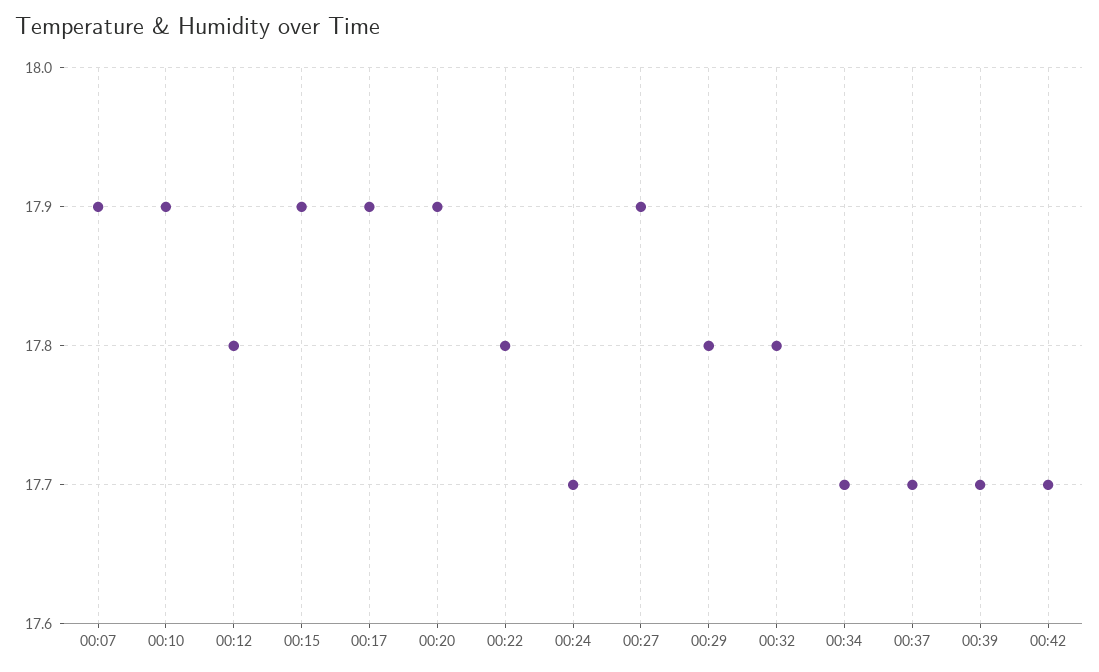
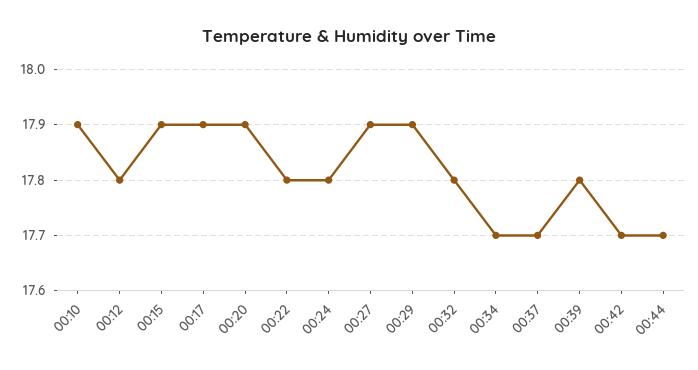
00:07: 17.9 -> none
00:24: 17.7 -> 17.8
00:29: 17.8 -> 17.9
00:39: 17.7 -> 17.8
00:44: none -> 17.7

